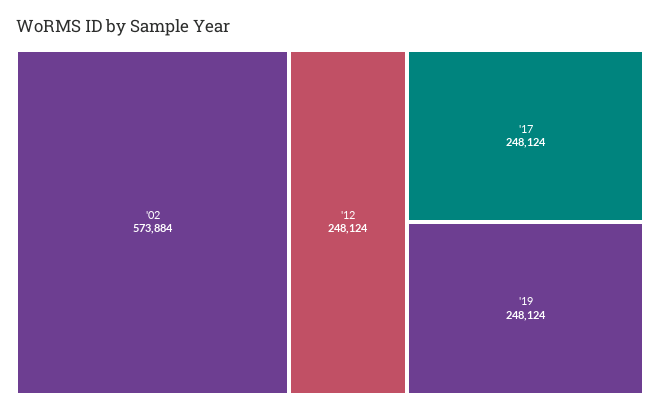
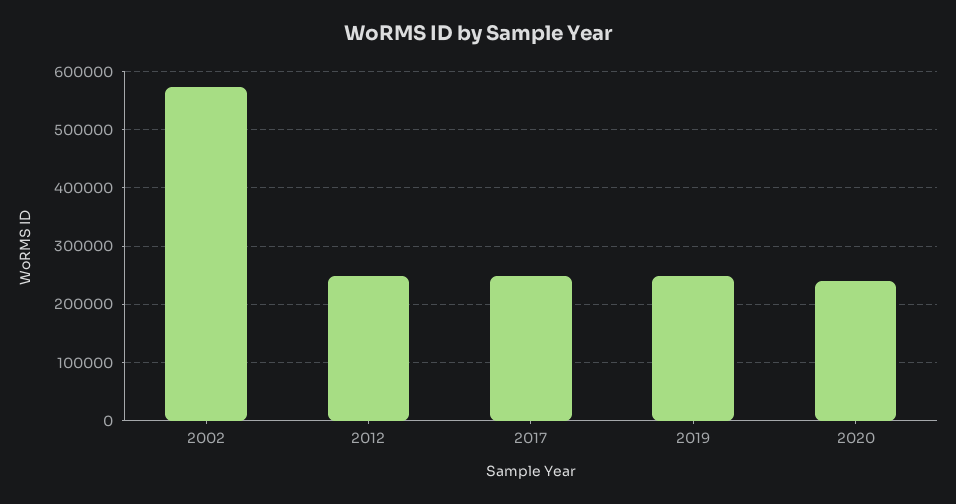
2020: none -> 240000

